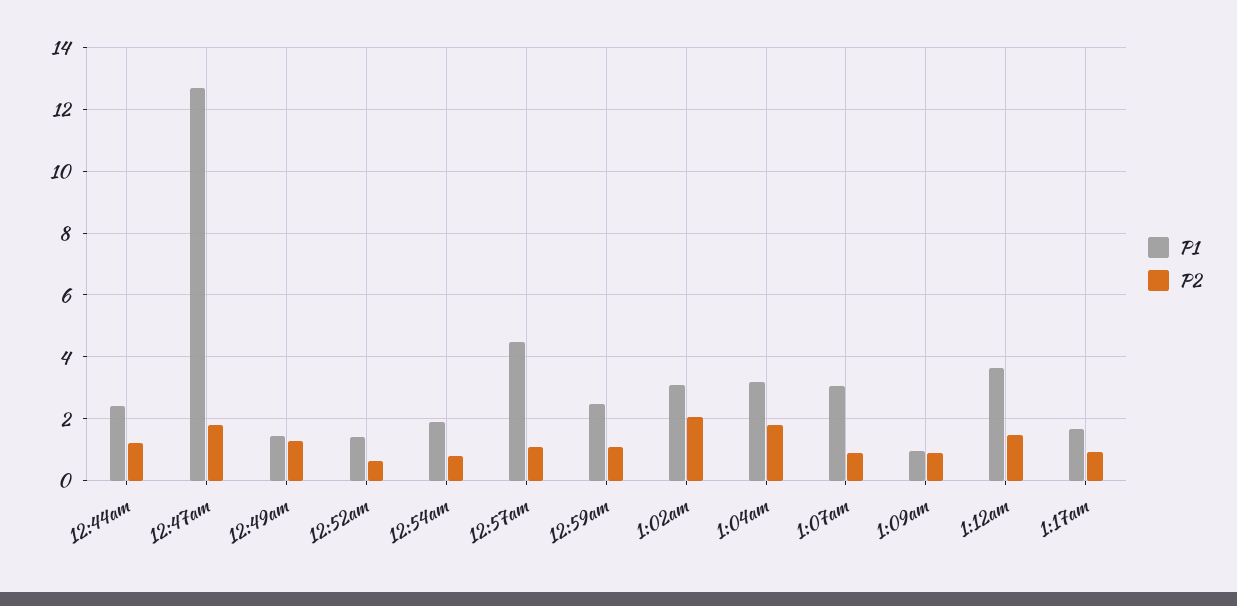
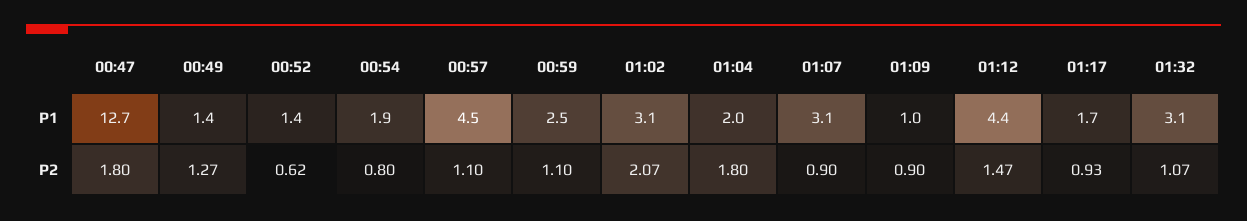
P1, 12:44am: 2.4 -> none
P2, 12:44am: 1.2 -> none
P1, 1:04am: 3.2 -> 2
P1, 1:12am: 3.6 -> 4.4
P1, 01:32: none -> 3.1
P2, 01:32: none -> 1.07

